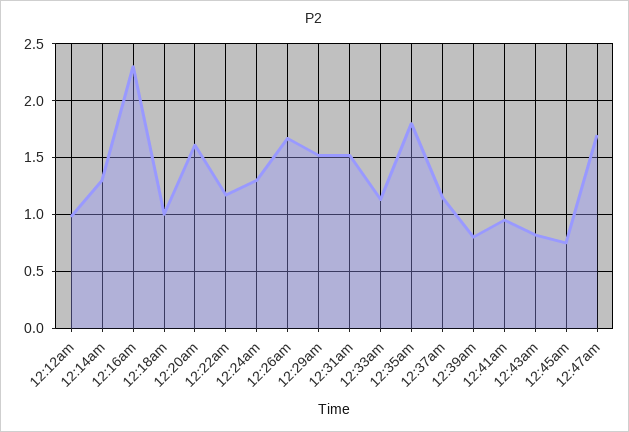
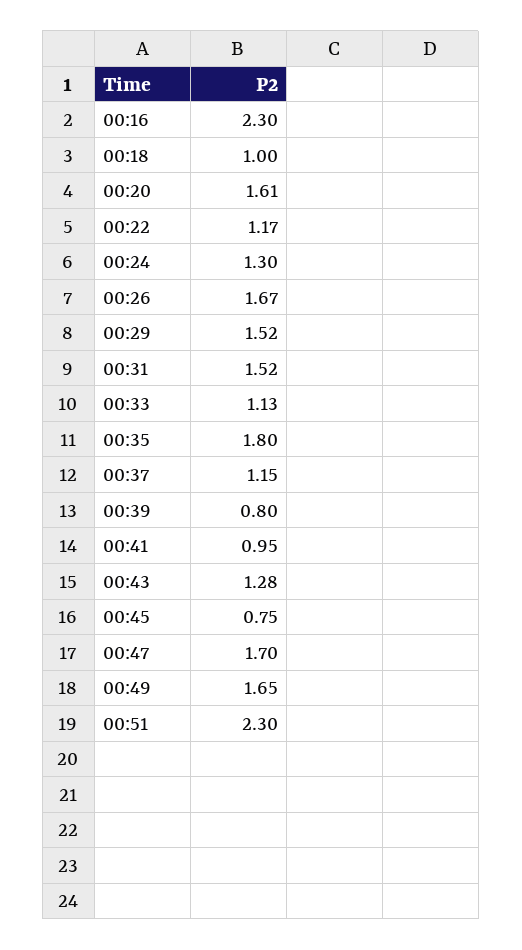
12:12am: 1 -> none
12:14am: 1.3 -> none
12:43am: 0.8 -> 1.28
00:49: none -> 1.65
00:51: none -> 2.3

